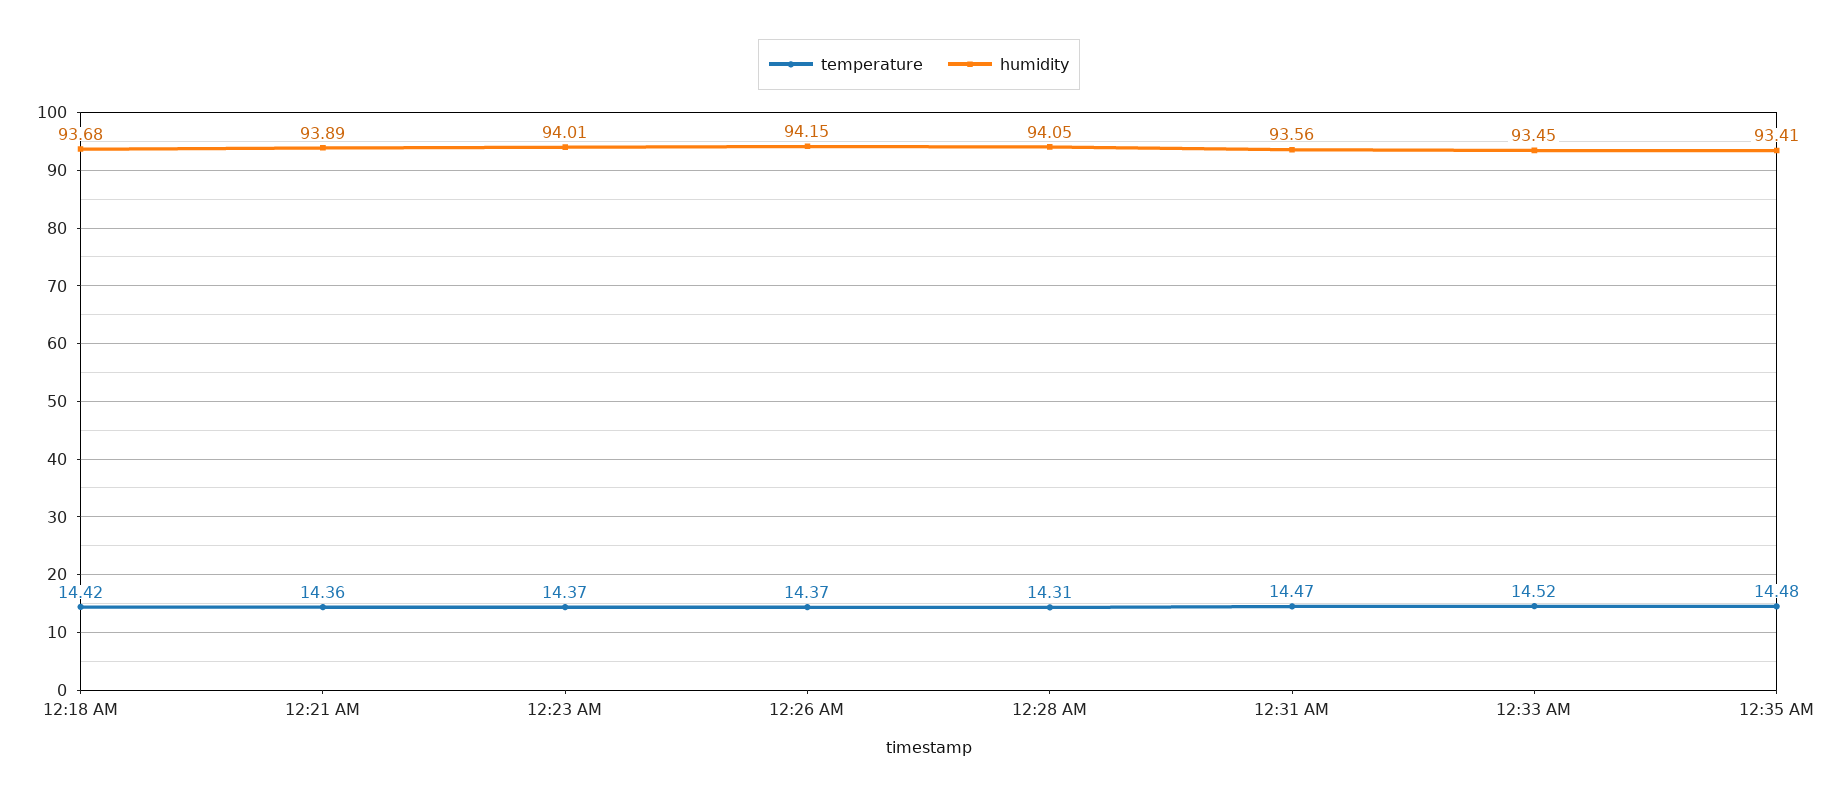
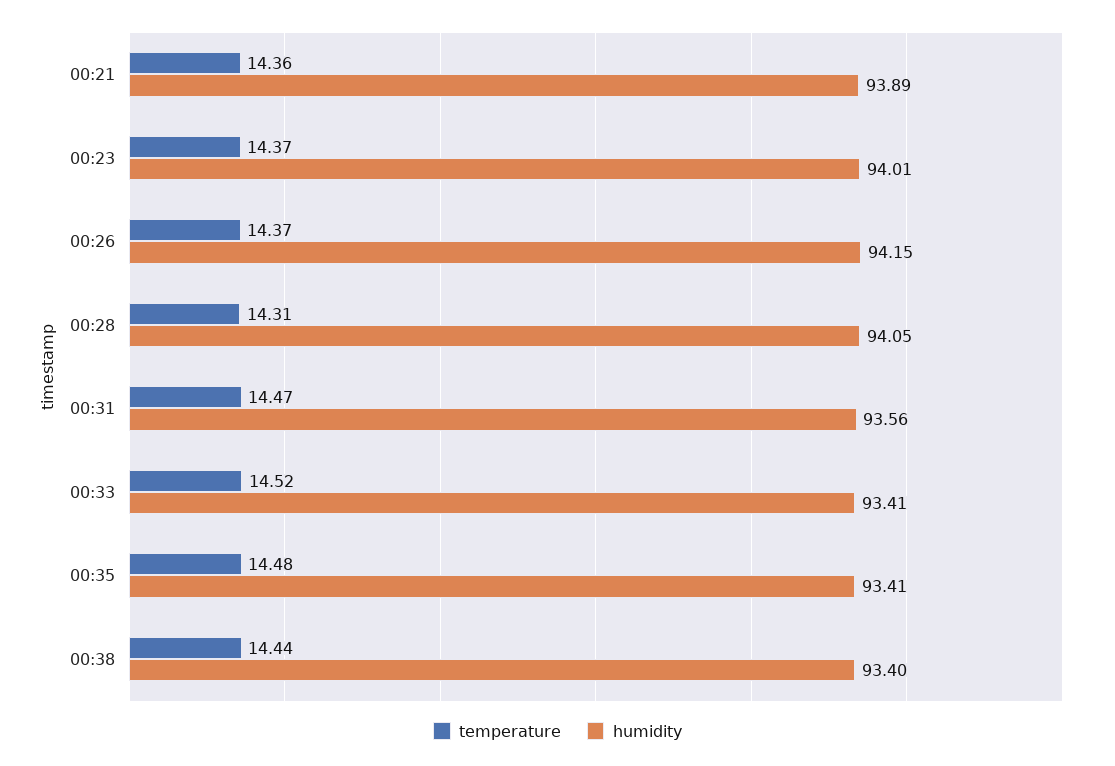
temperature, 12:18 AM: 14.42 -> none
humidity, 12:18 AM: 93.68 -> none
humidity, 12:33 AM: 93.45 -> 93.41
temperature, 00:38: none -> 14.44
humidity, 00:38: none -> 93.4

